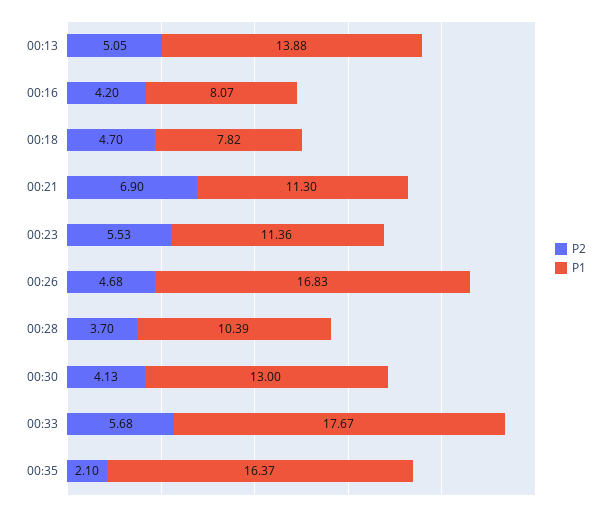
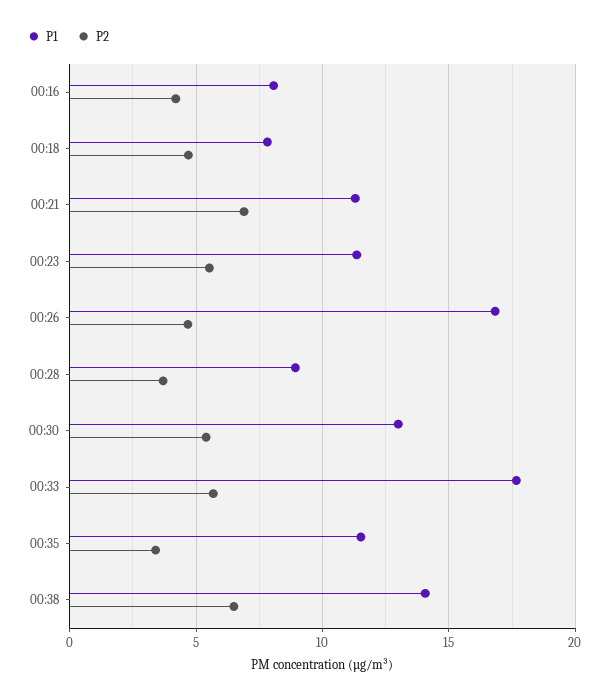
P2, 00:13: 5.05 -> none
P1, 00:13: 13.88 -> none
P1, 00:28: 10.39 -> 9
P2, 00:30: 4.13 -> 5.5
P2, 00:35: 2.1 -> 3.5
P1, 00:35: 16.37 -> 11.5
P1, 00:38: none -> 14
P2, 00:38: none -> 6.5

